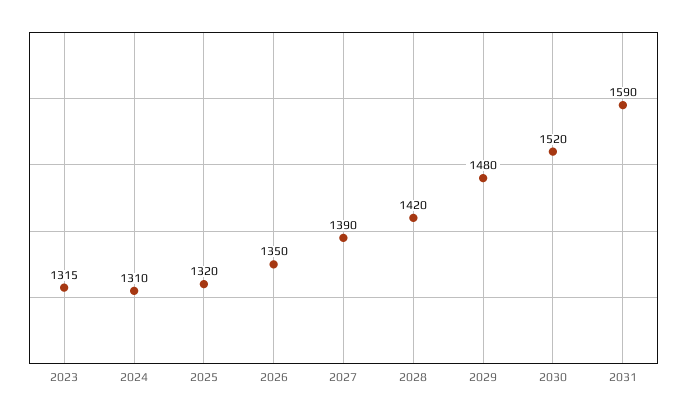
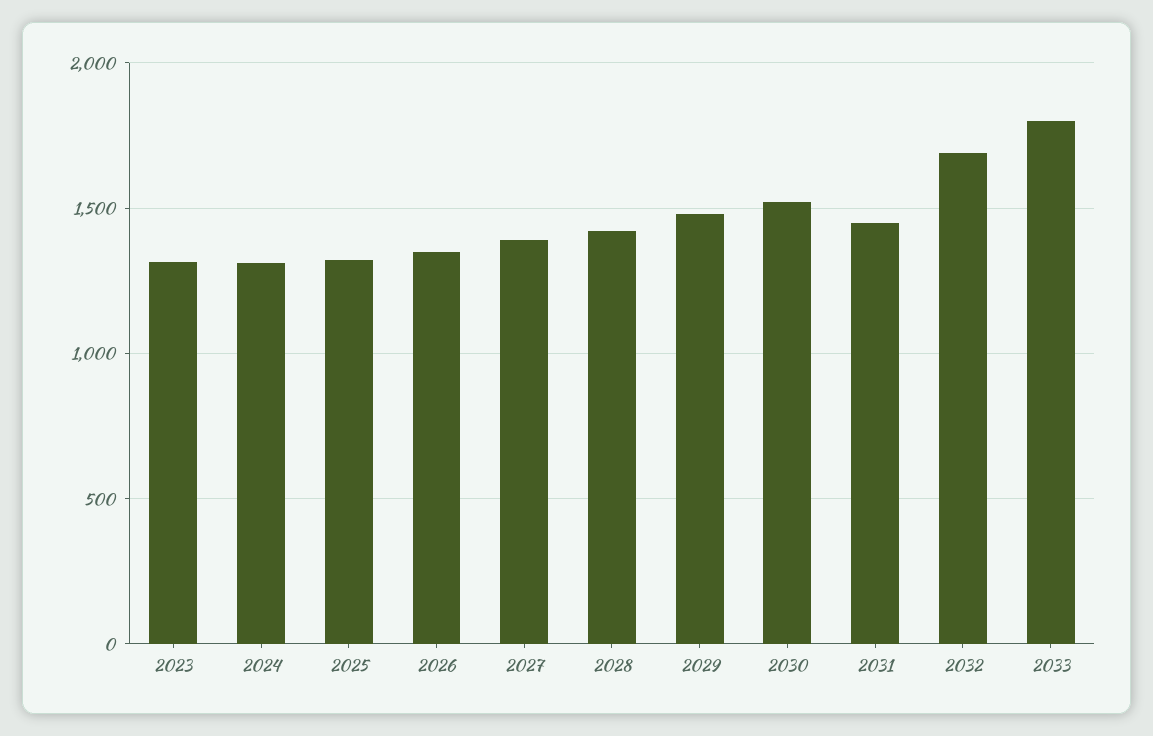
2031: 1590 -> 1450
2032: none -> 1700
2033: none -> 1800

